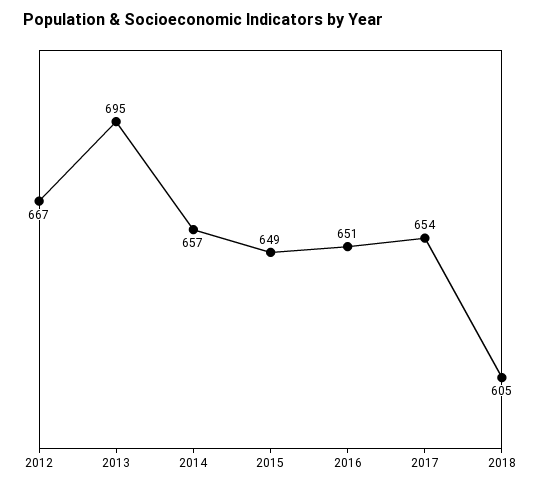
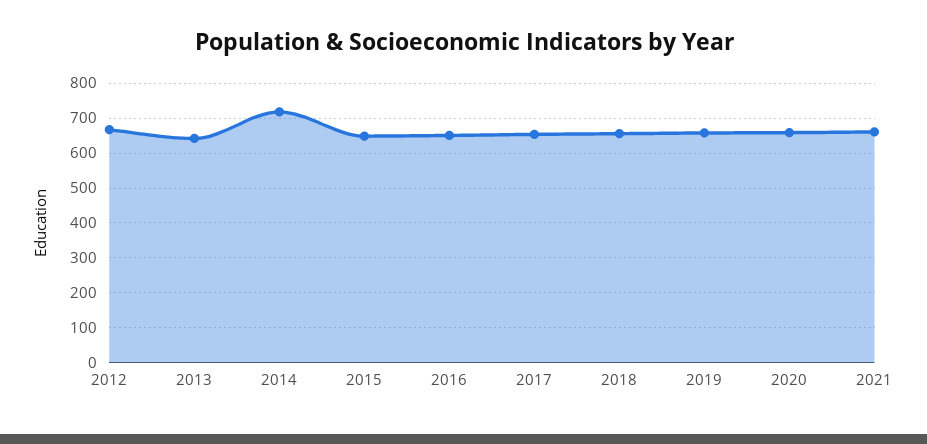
2013: 695 -> 640
2014: 657 -> 720
2018: 605 -> 660
2019: none -> 660
2020: none -> 660
2021: none -> 660

